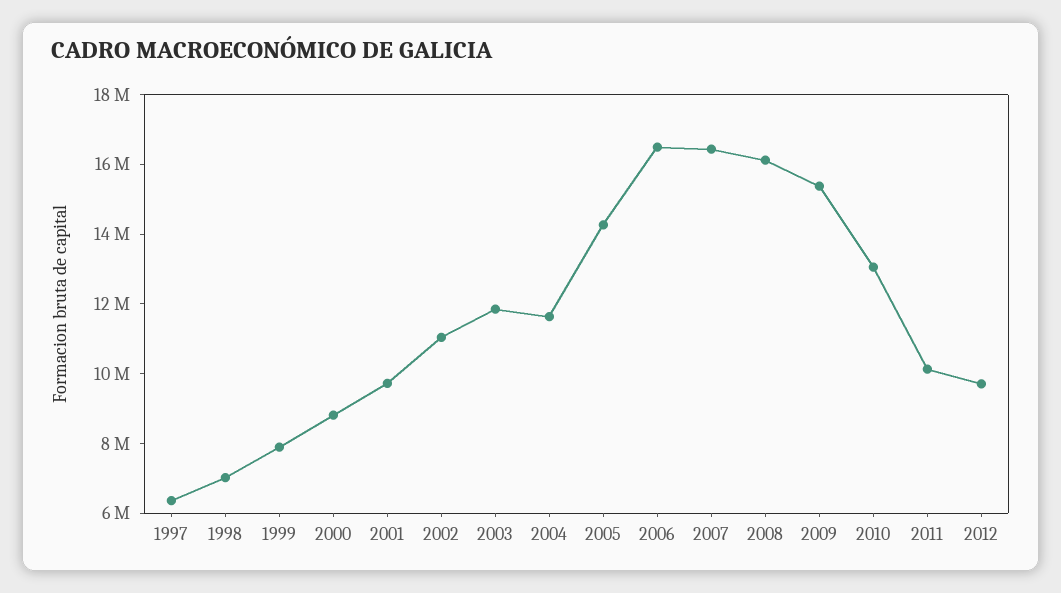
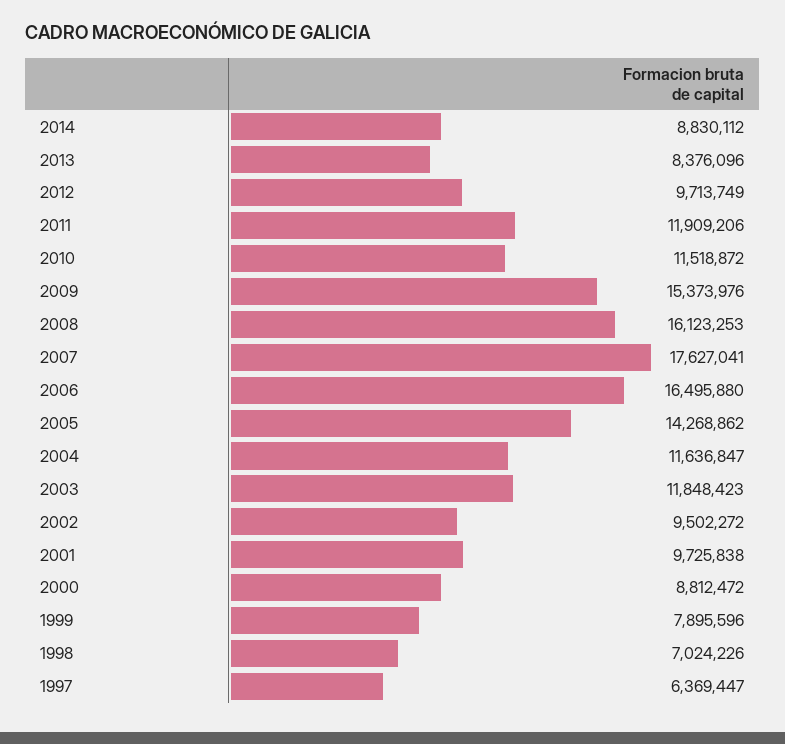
2002: 11000000 -> 9502272
2007: 16500000 -> 17627041
2010: 13000000 -> 11518872
2011: 10000000 -> 11909206
2014: none -> 8830112
2013: none -> 8376096

